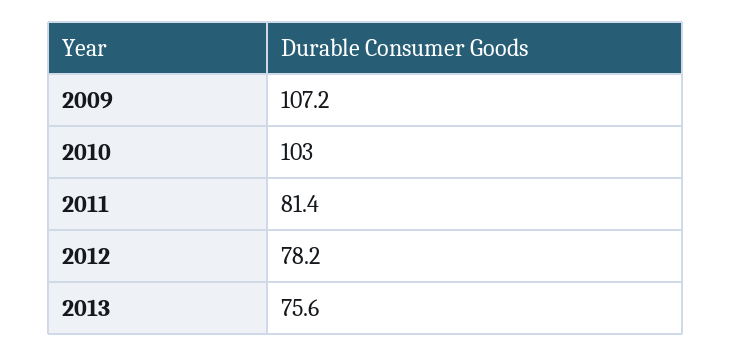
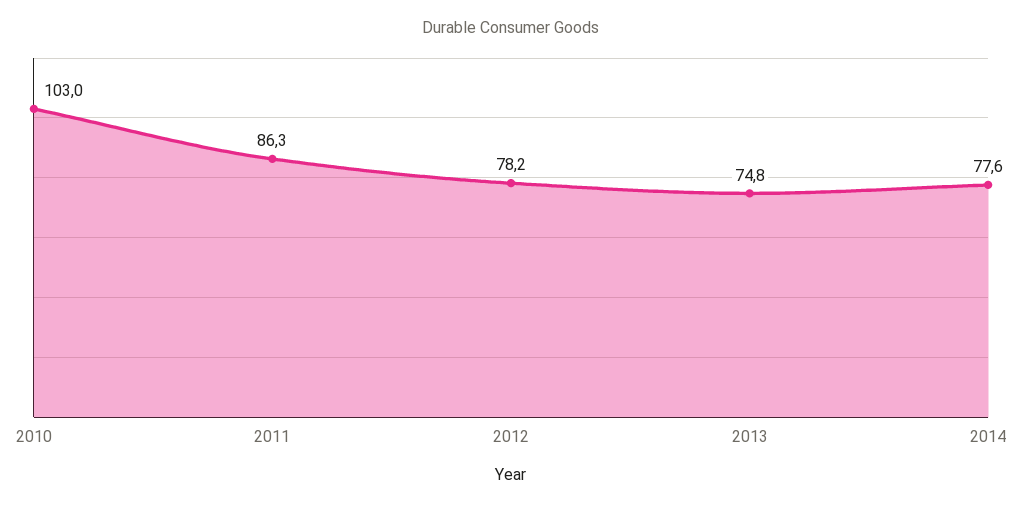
2009: 107.2 -> none
2011: 81.4 -> 86.3
2013: 75.6 -> 74.8
2014: none -> 77.6

